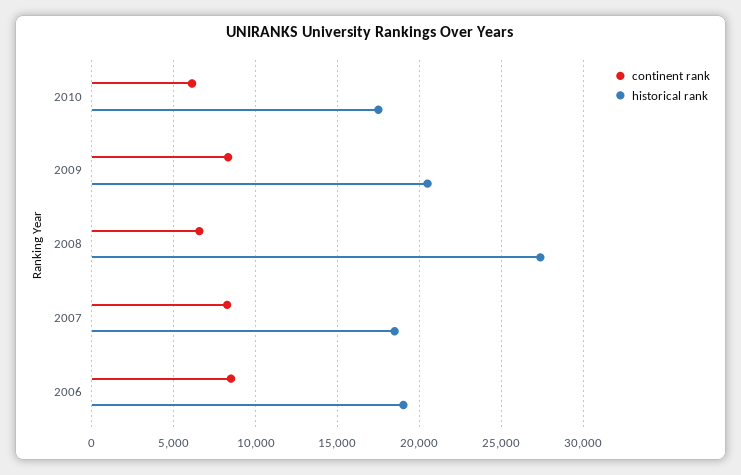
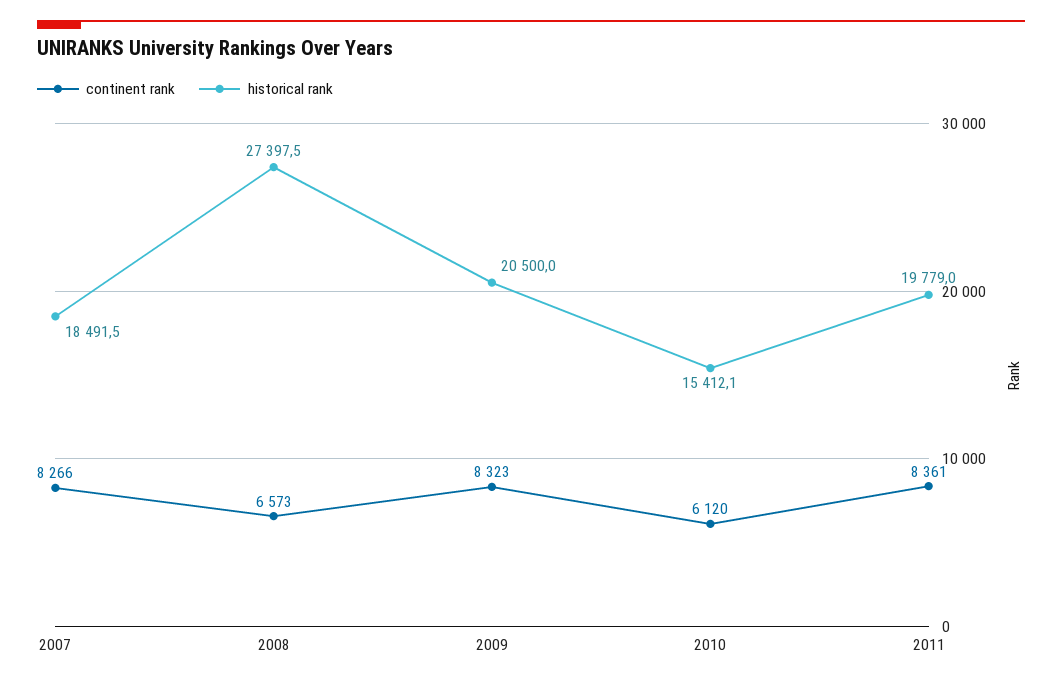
historical rank, 2010: 17500 -> 15412.1
continent rank, 2006: 8500 -> none
historical rank, 2006: 19000 -> none
continent rank, 2011: none -> 8361
historical rank, 2011: none -> 19779

